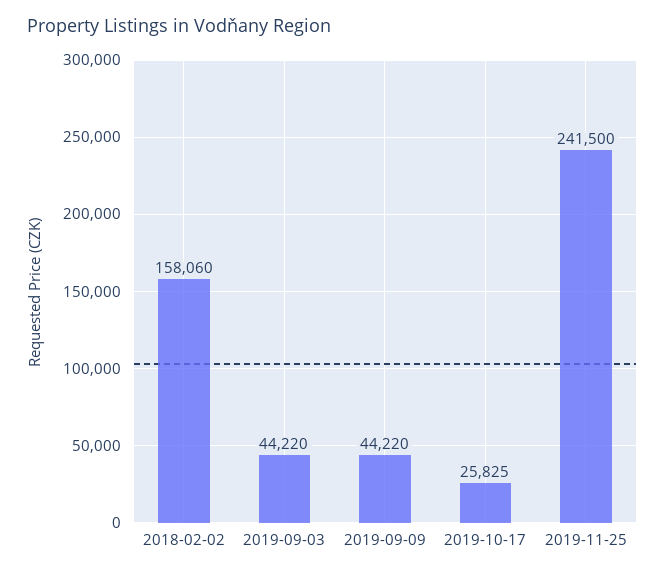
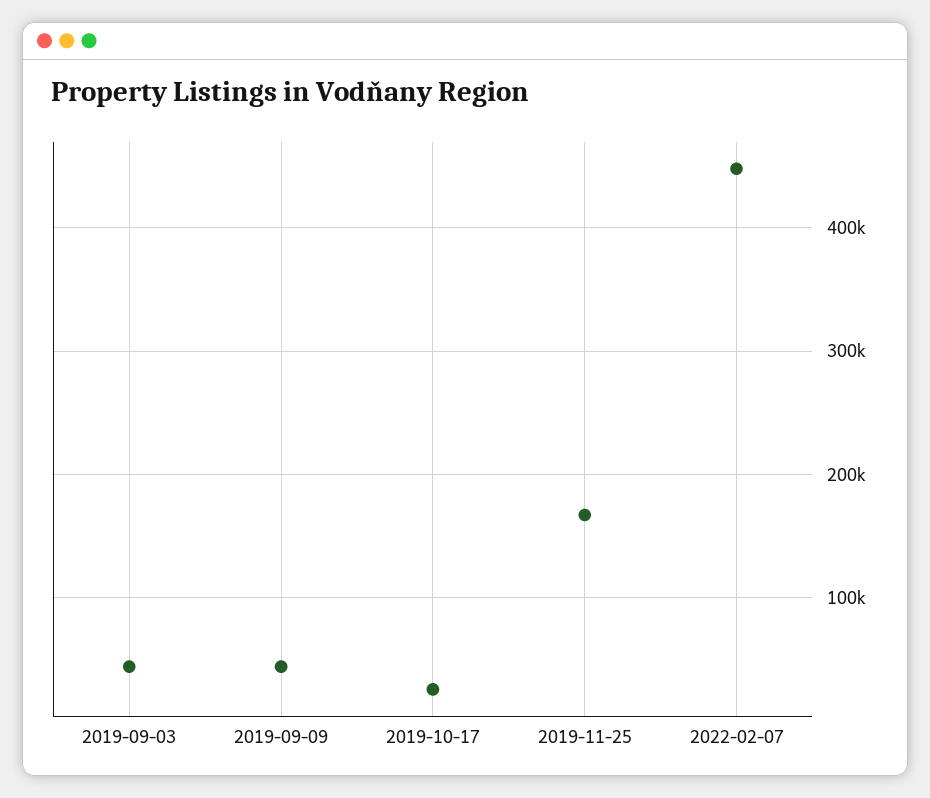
2018-02-02: 158060 -> none
2019-11-25: 241500 -> 170000
2022-02-07: none -> 450000

